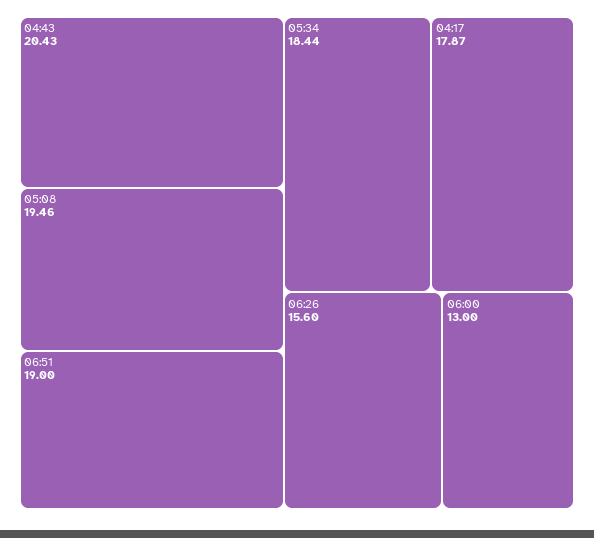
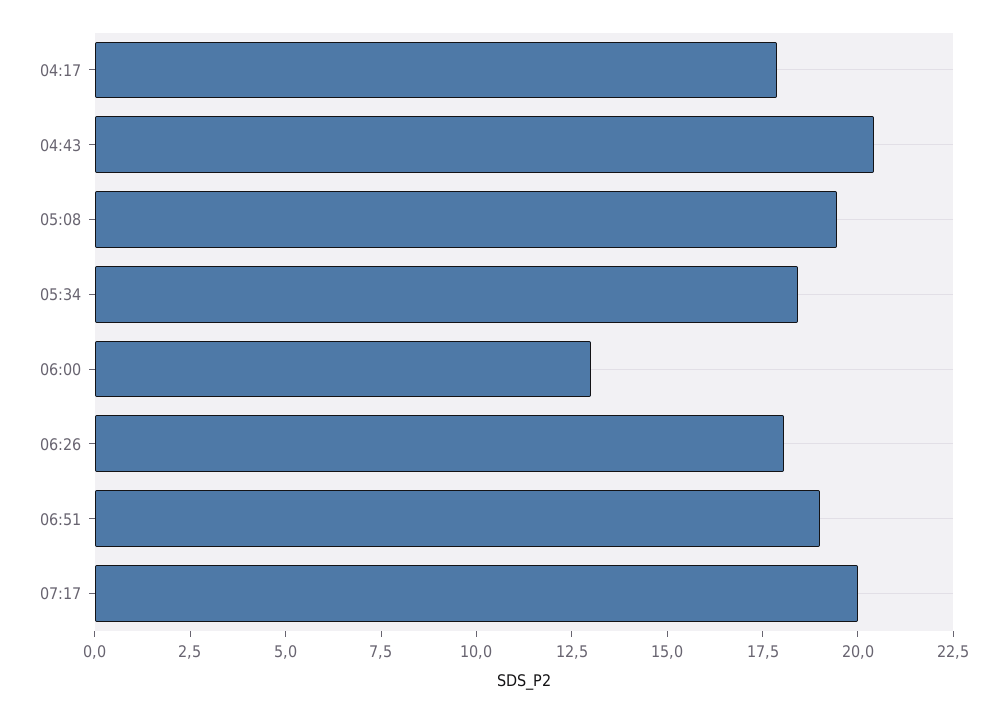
06:26: 15.6 -> 18
07:17: none -> 20

